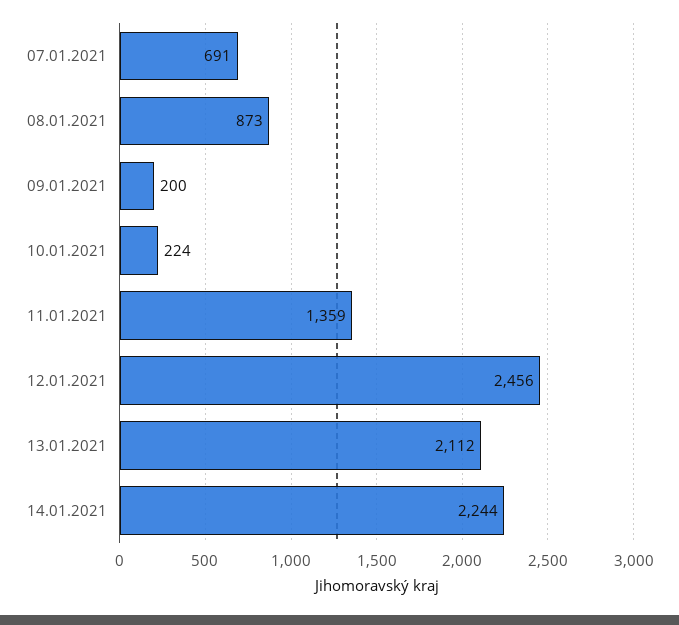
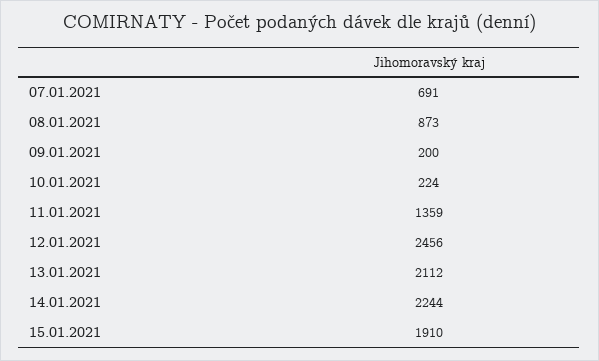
15.01.2021: none -> 1910

